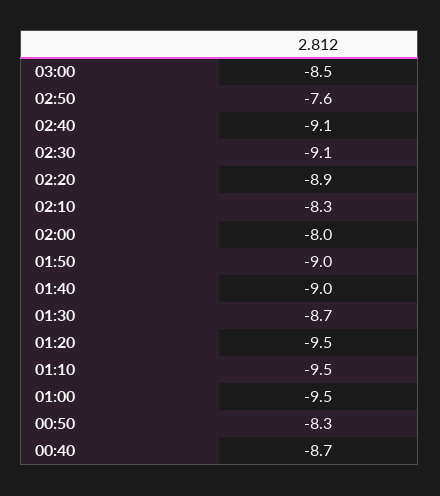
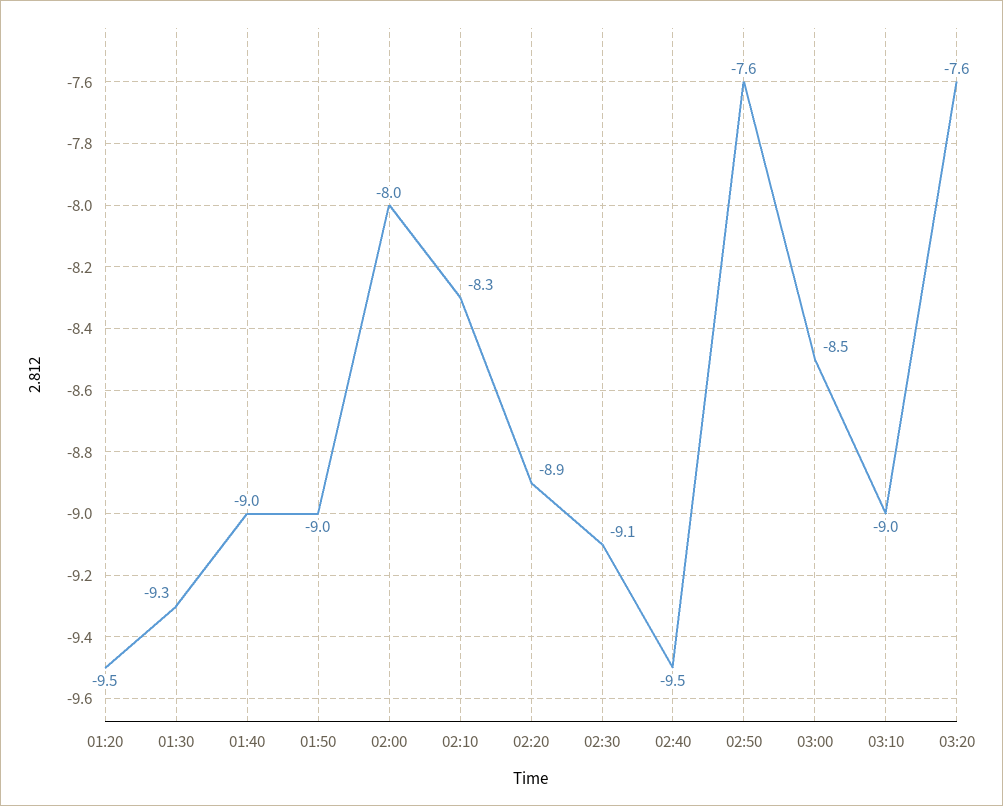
02:40: -9.1 -> -9.5
01:30: -8.7 -> -9.3
01:10: -9.5 -> none
01:00: -9.5 -> none
00:50: -8.3 -> none
00:40: -8.7 -> none
03:10: none -> -9
03:20: none -> -7.6

